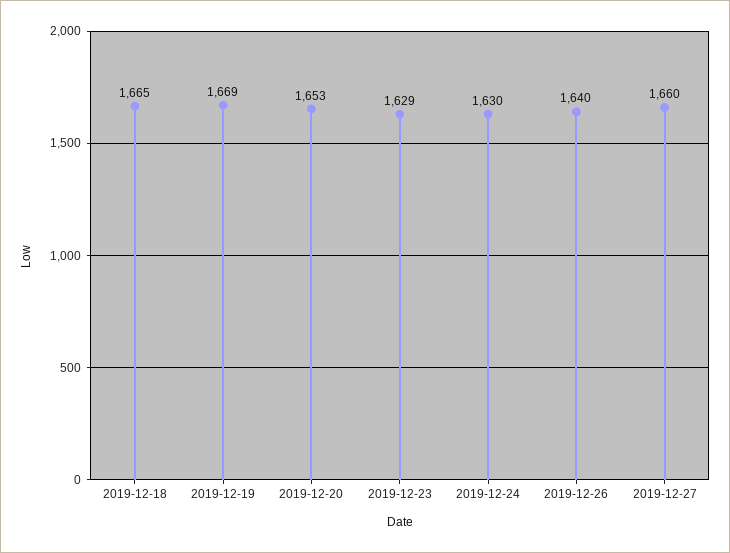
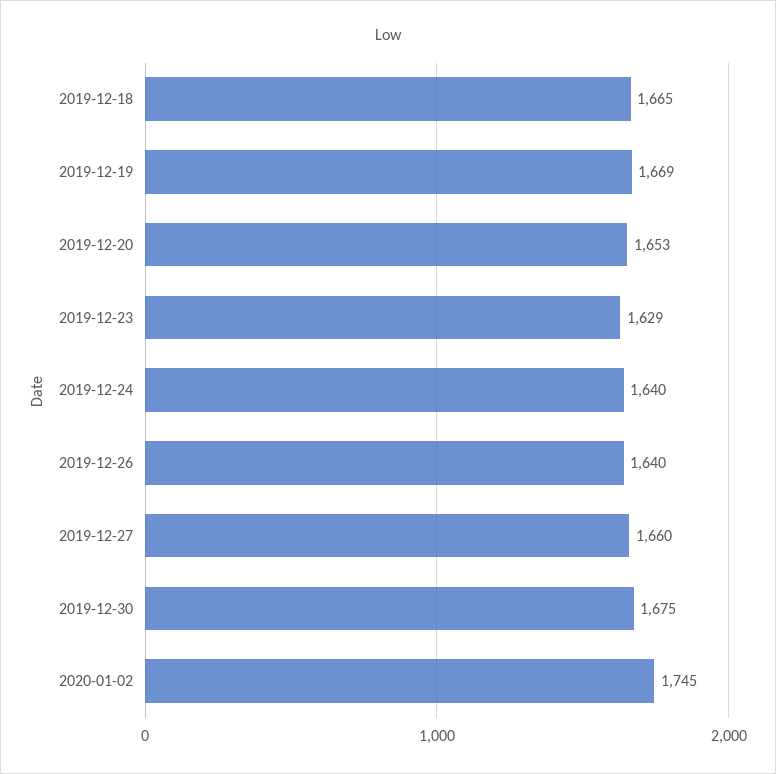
2019-12-24: 1630 -> 1640
2019-12-30: none -> 1675
2020-01-02: none -> 1745

